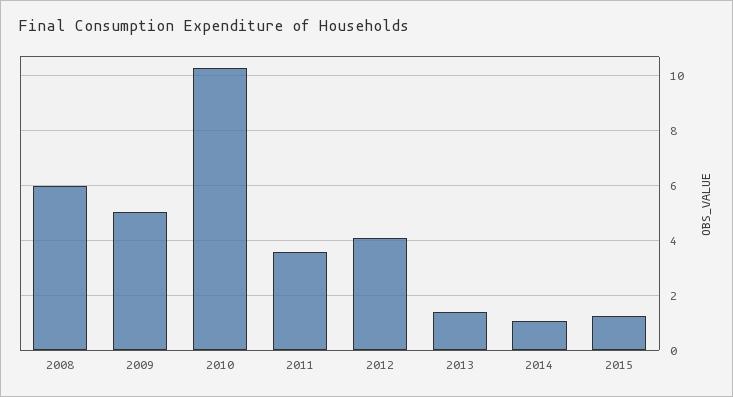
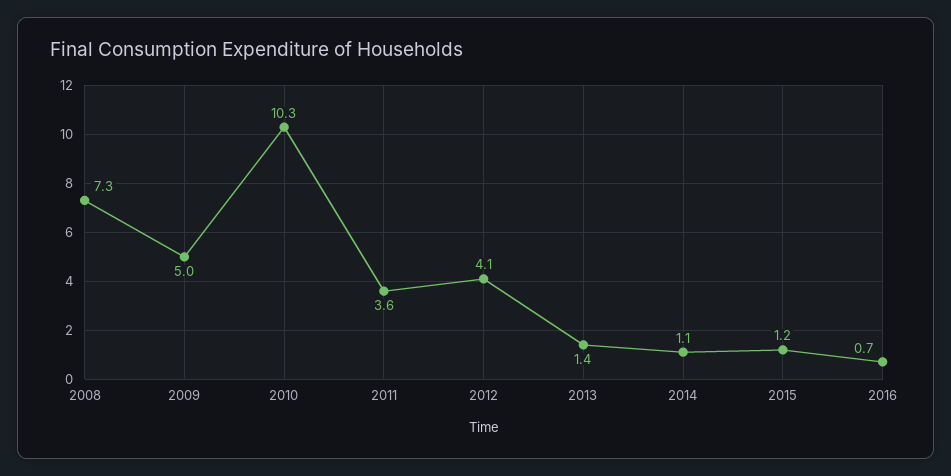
2008: 6 -> 7.3
2016: none -> 0.7

